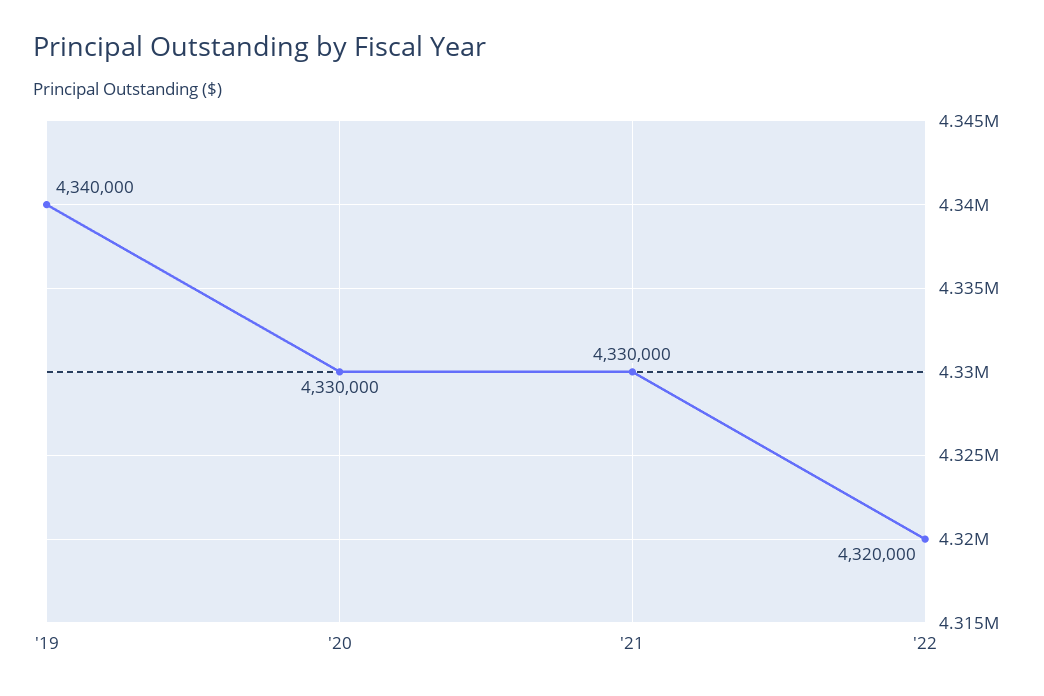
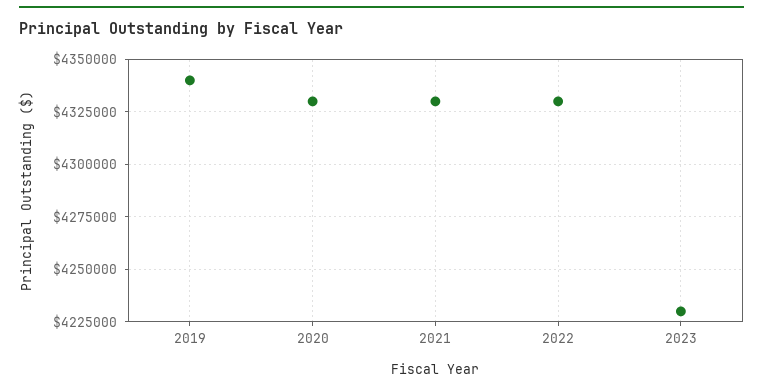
'22: 4320000 -> 4330000
2023: none -> 4230000

